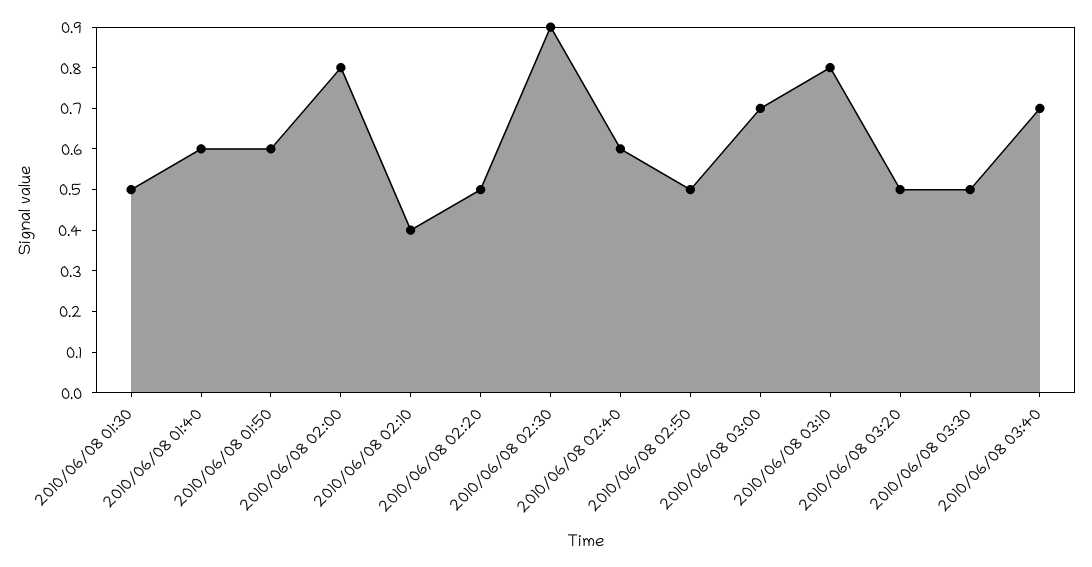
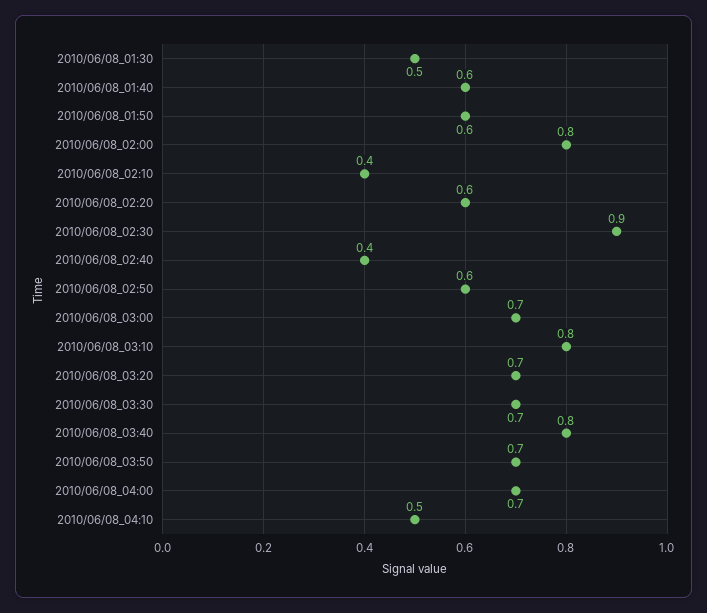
2010/06/08 02:20: 0.5 -> 0.6
2010/06/08 02:40: 0.6 -> 0.4
2010/06/08 02:50: 0.5 -> 0.6
2010/06/08 03:20: 0.5 -> 0.7
2010/06/08 03:30: 0.5 -> 0.7
2010/06/08 03:40: 0.7 -> 0.8
2010/06/08_03:50: none -> 0.7
2010/06/08_04:00: none -> 0.7
2010/06/08_04:10: none -> 0.5

